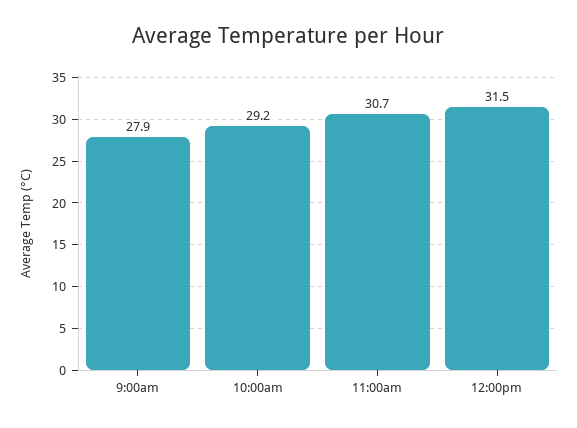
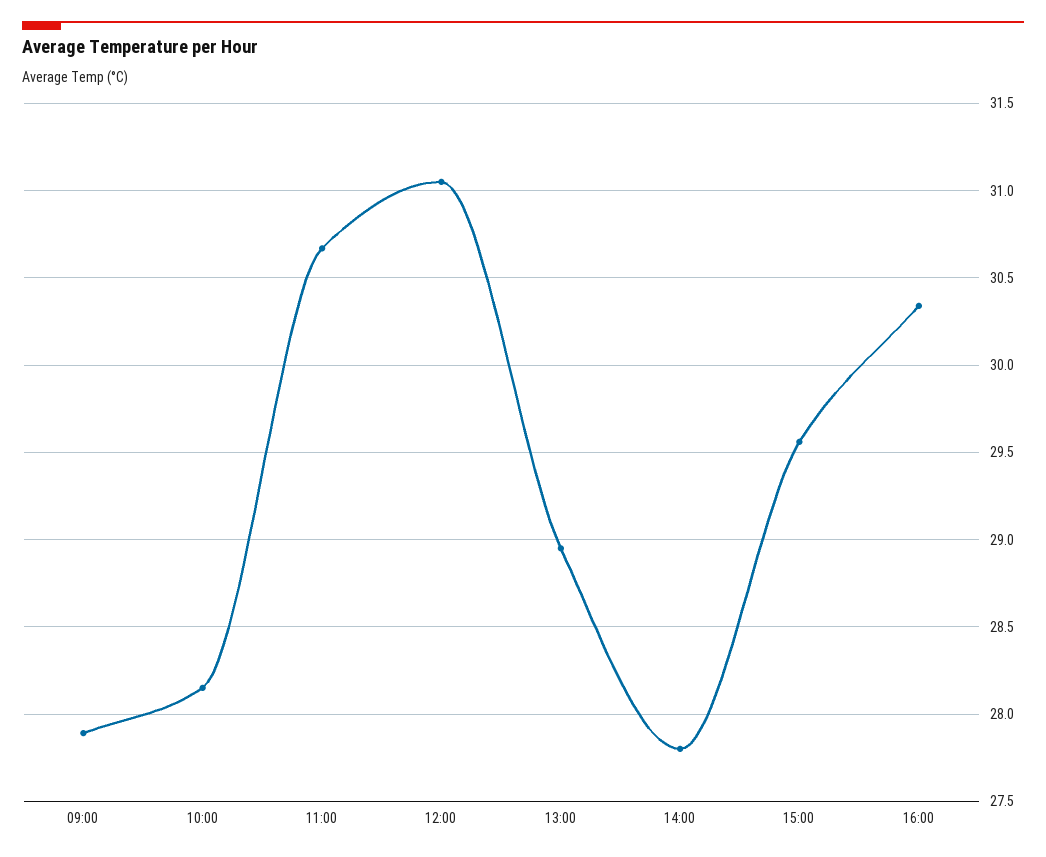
10:00am: 29.2 -> 28.15
12:00pm: 31.5 -> 31.05
13:00: none -> 28.95
14:00: none -> 27.8
15:00: none -> 29.55
16:00: none -> 30.35

